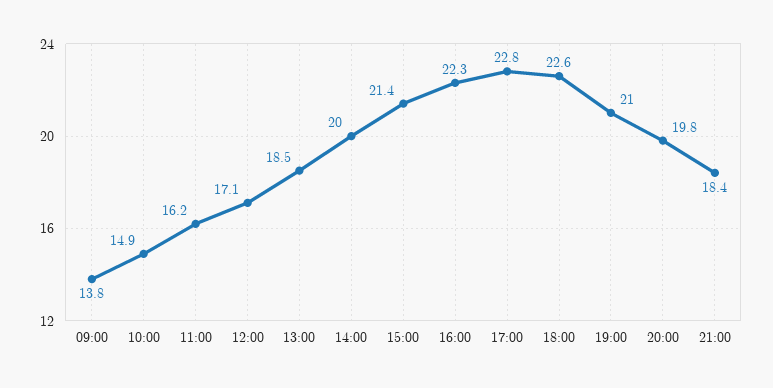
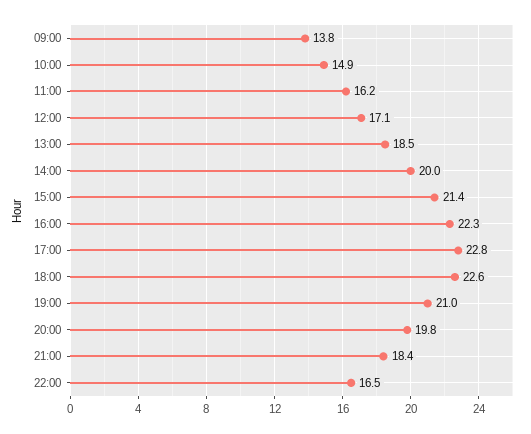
22:00: none -> 16.5

